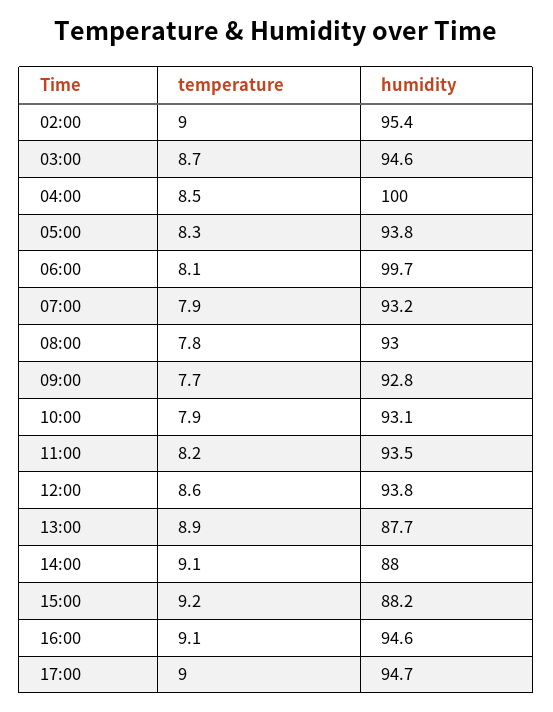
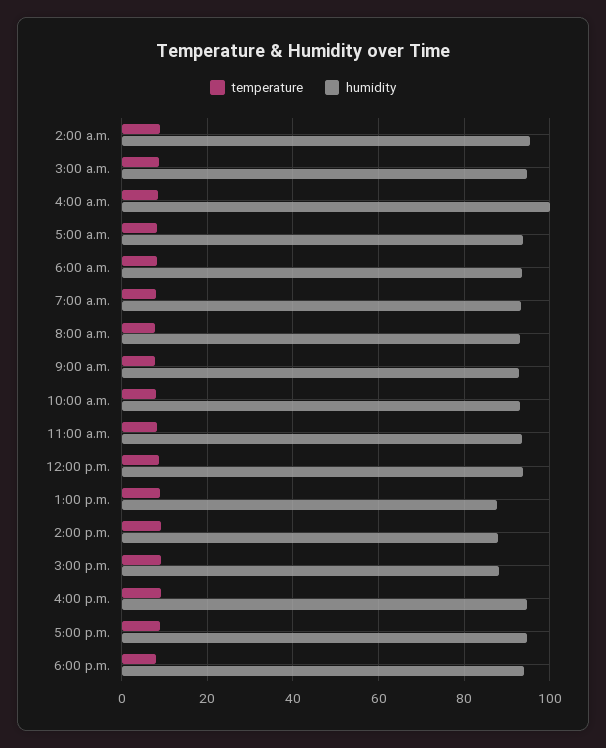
humidity, 06:00: 99.7 -> 94
temperature, 6:00 p.m.: none -> 8
humidity, 6:00 p.m.: none -> 94

